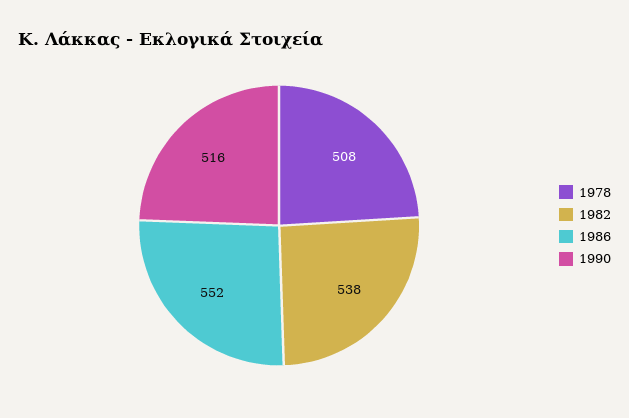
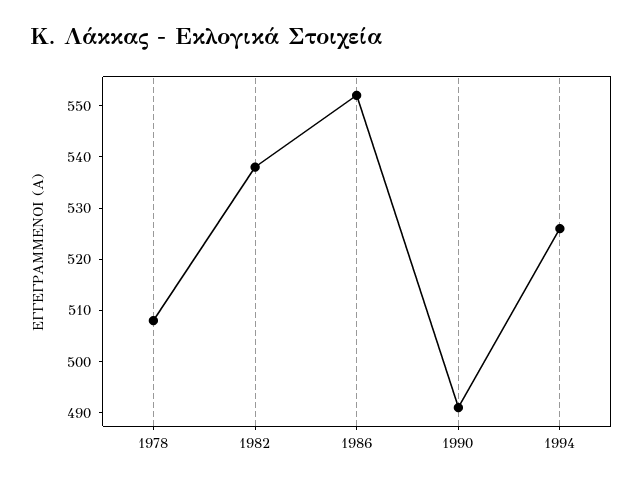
1990: 516 -> 490
1994: none -> 525

